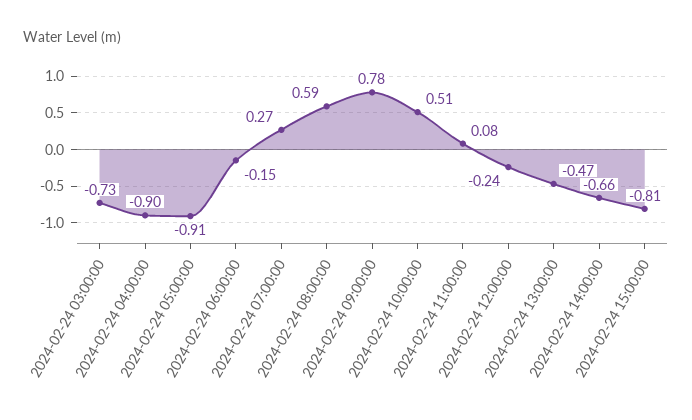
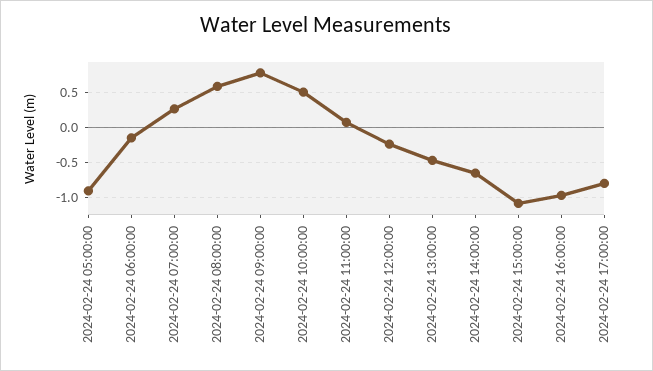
2024-02-24 03:00:00: -0.73 -> none
2024-02-24 04:00:00: -0.9 -> none
2024-02-24 15:00:00: -0.81 -> -1.1
2024-02-24 16:00:00: none -> -1
2024-02-24 17:00:00: none -> -0.8

